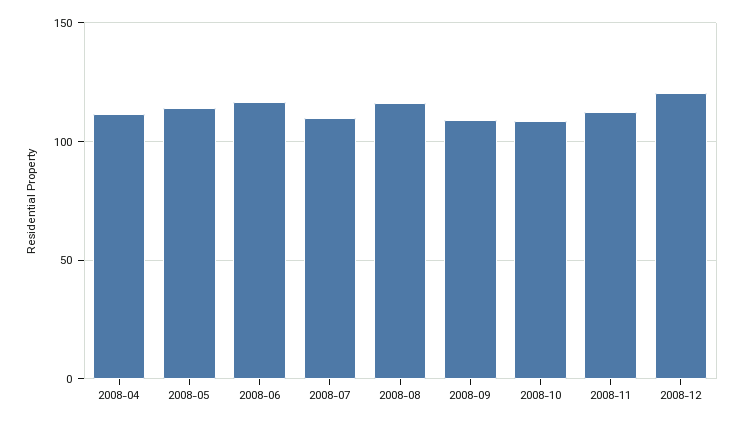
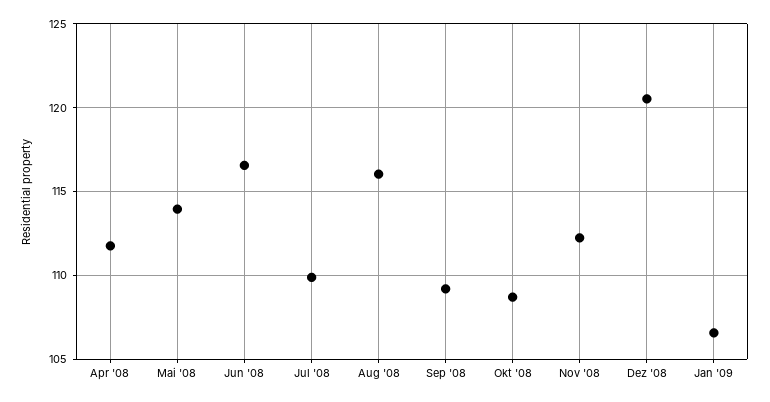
Jan '09: none -> 106.5

